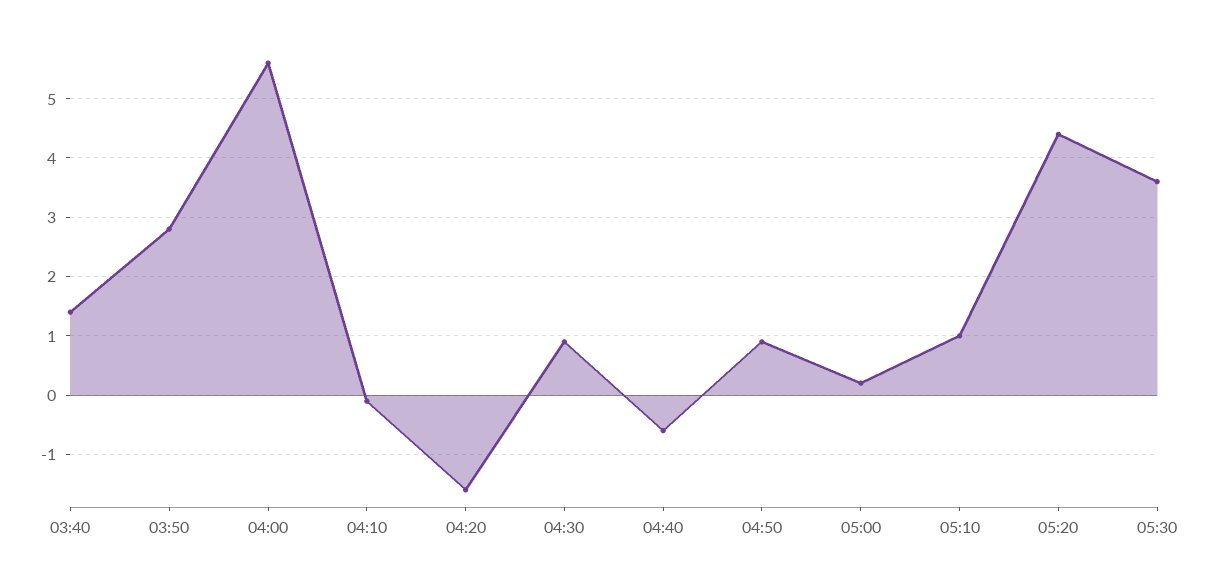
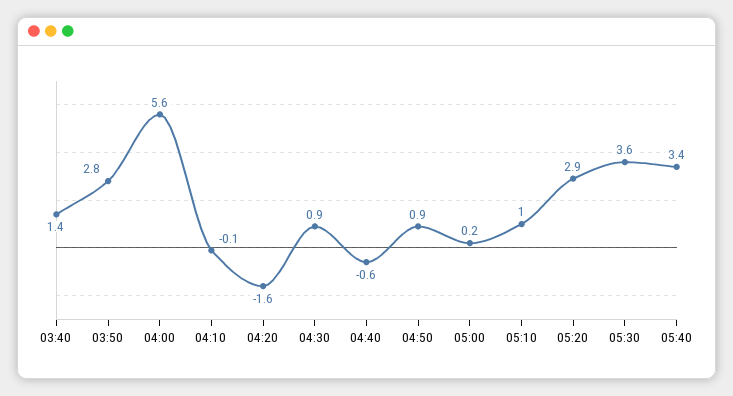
05:20: 4.5 -> 2.9
05:40: none -> 3.4

